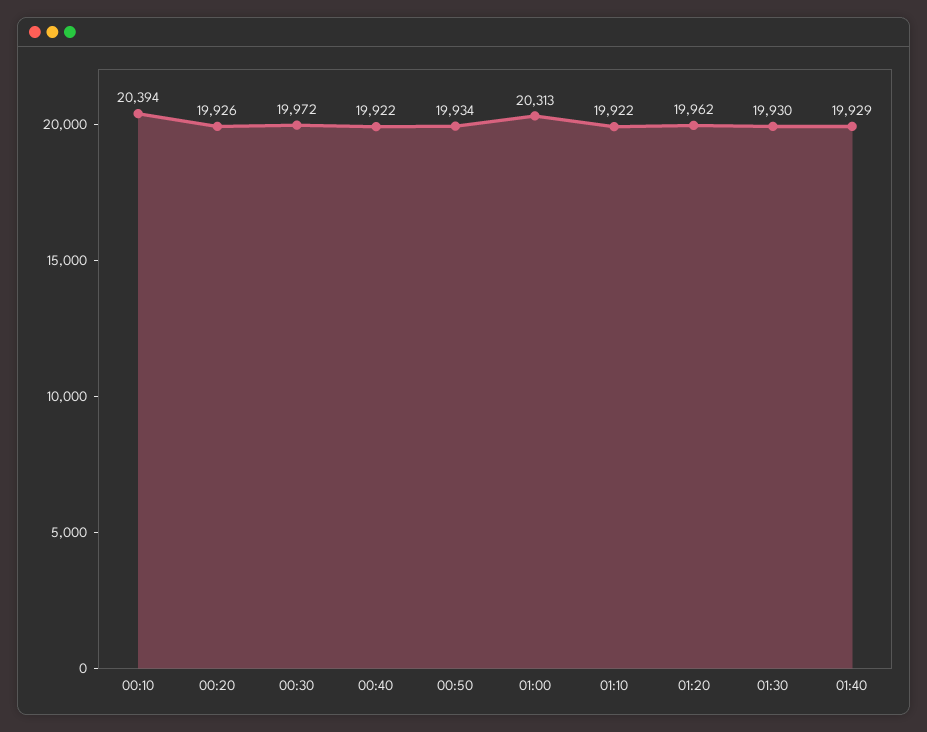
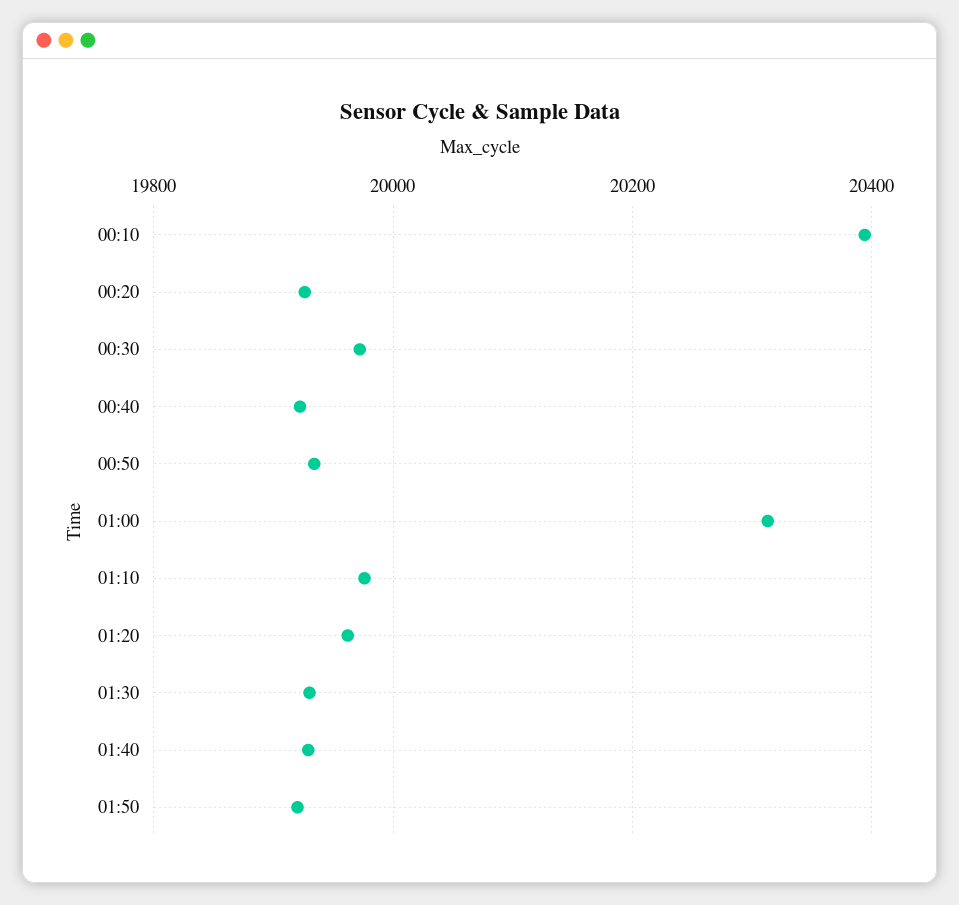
01:10: 19922 -> 19980
01:50: none -> 19920

